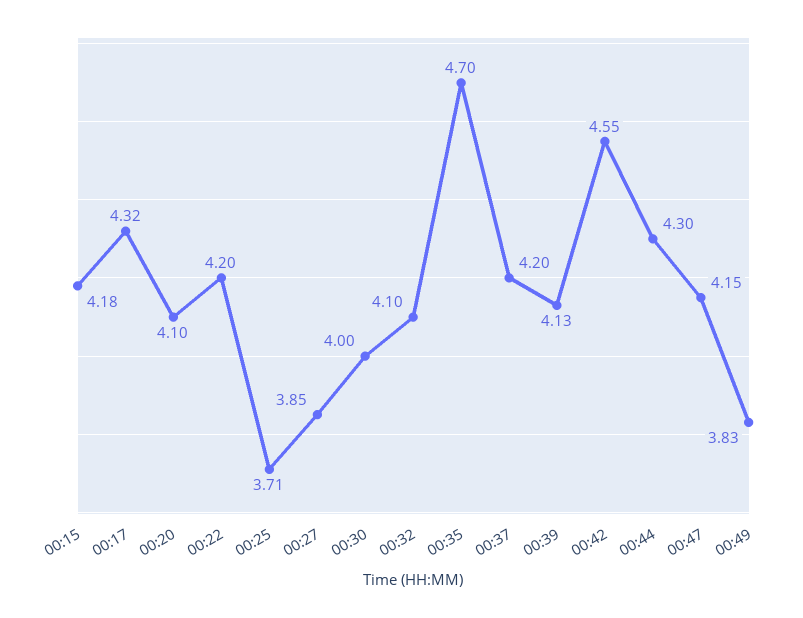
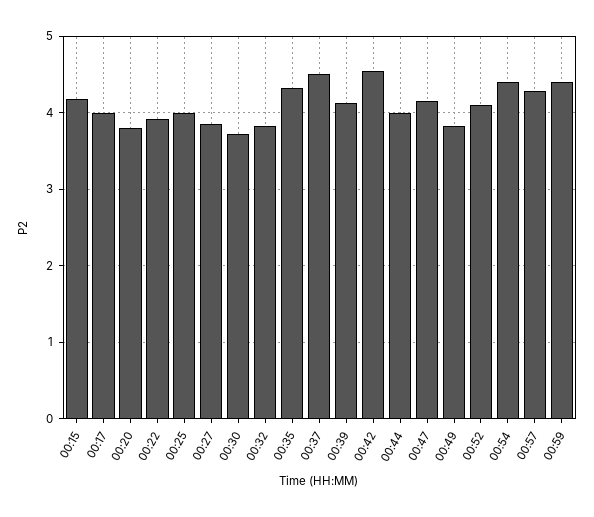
00:17: 4.32 -> 4
00:20: 4.1 -> 3.8
00:22: 4.2 -> 3.9
00:25: 3.71 -> 4
00:30: 4 -> 3.7
00:32: 4.1 -> 3.8
00:35: 4.7 -> 4.3
00:37: 4.2 -> 4.5
00:44: 4.3 -> 4
00:52: none -> 4.1
00:54: none -> 4.4
00:57: none -> 4.3
00:59: none -> 4.4

